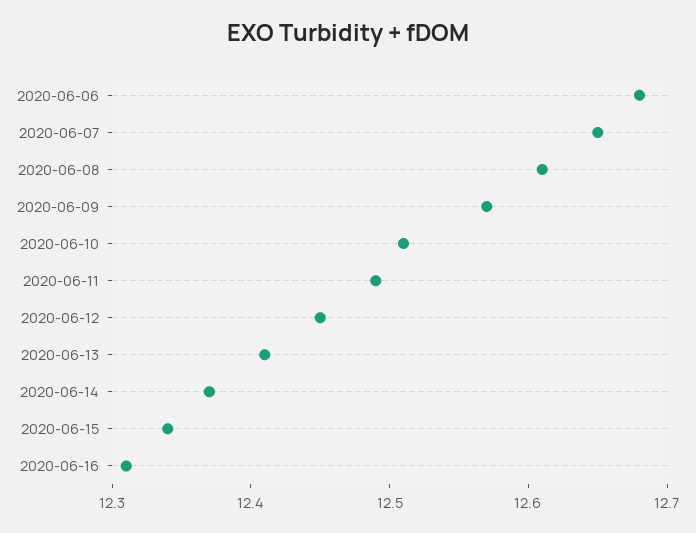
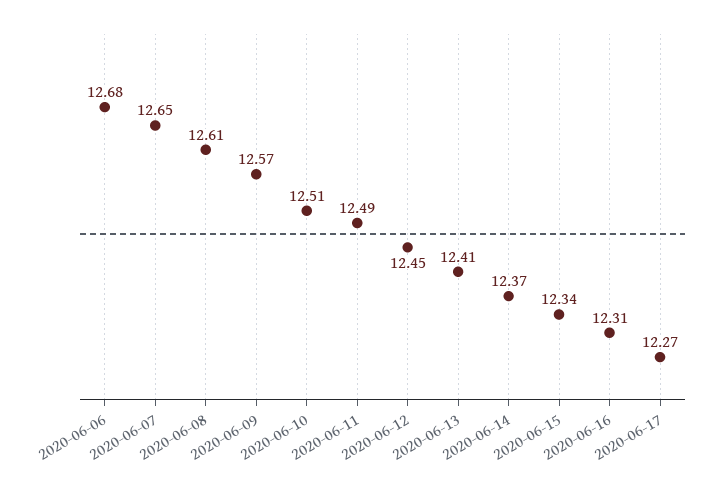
2020-06-17: none -> 12.27

